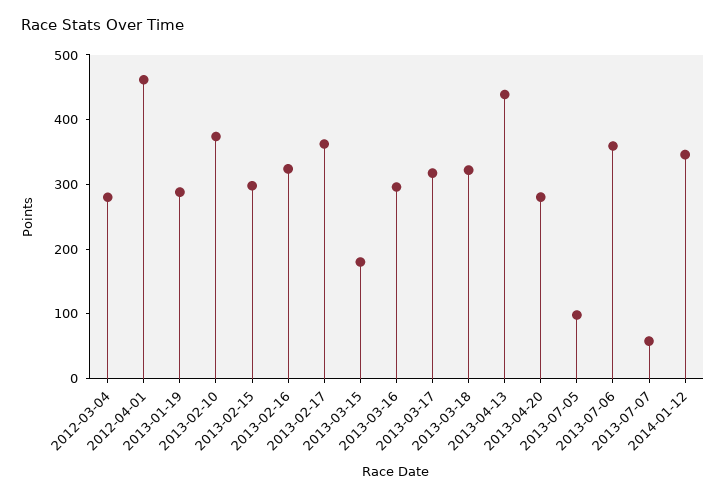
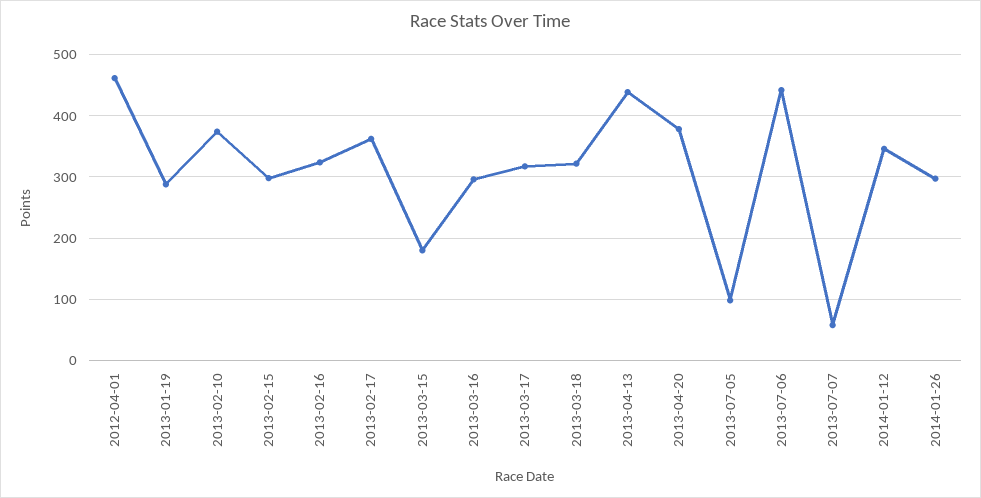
2012-03-04: 280 -> none
2013-04-20: 280 -> 380
2013-07-06: 360 -> 440
2014-01-26: none -> 300

